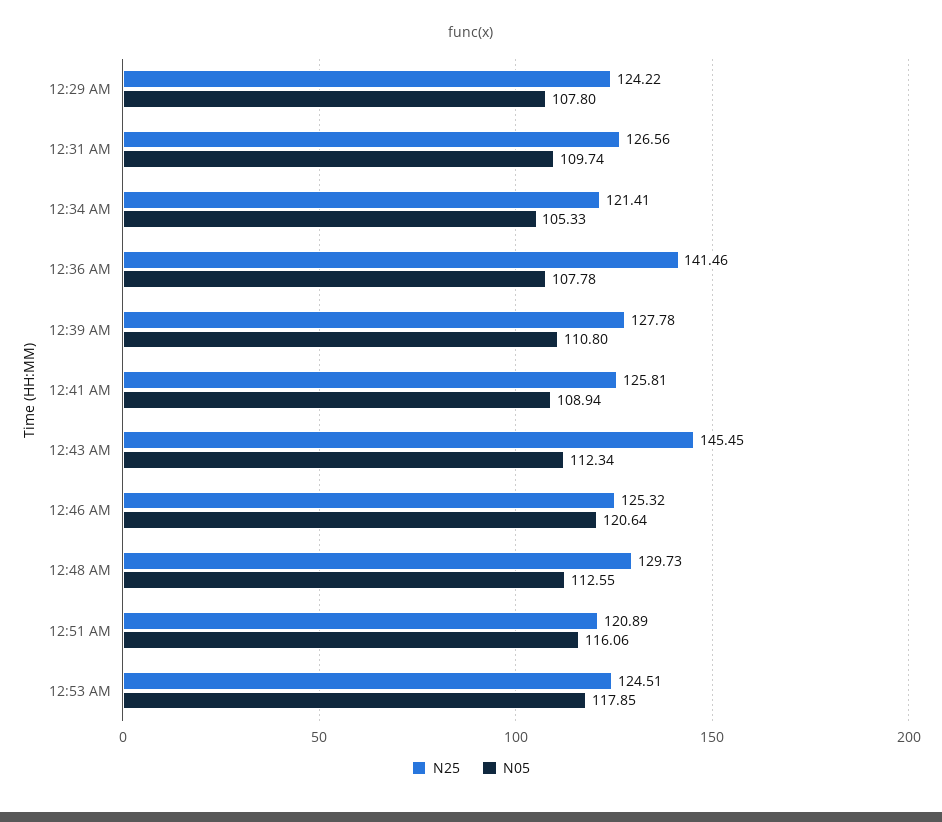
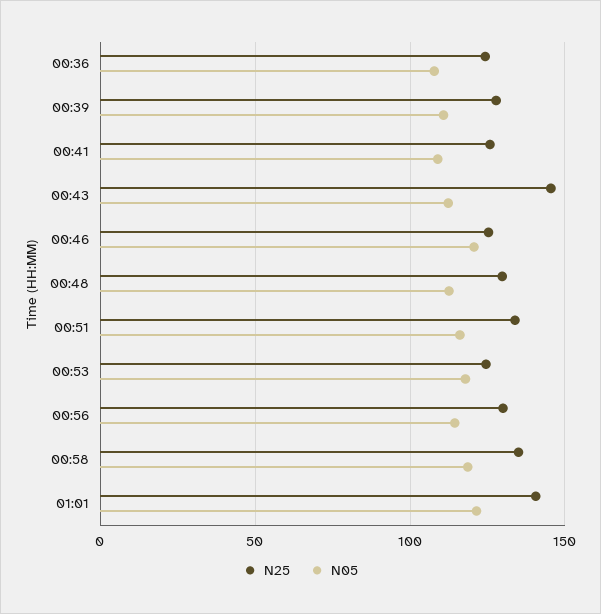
N25, 12:29 AM: 124.22 -> none
N05, 12:29 AM: 107.8 -> none
N25, 12:31 AM: 126.56 -> none
N05, 12:31 AM: 109.74 -> none
N25, 12:34 AM: 121.41 -> none
N05, 12:34 AM: 105.33 -> none
N25, 12:36 AM: 141.46 -> 125
N25, 12:51 AM: 120.89 -> 135
N25, 00:56: none -> 130
N05, 00:56: none -> 115
N25, 00:58: none -> 135
N05, 00:58: none -> 120
N25, 01:01: none -> 140
N05, 01:01: none -> 120

